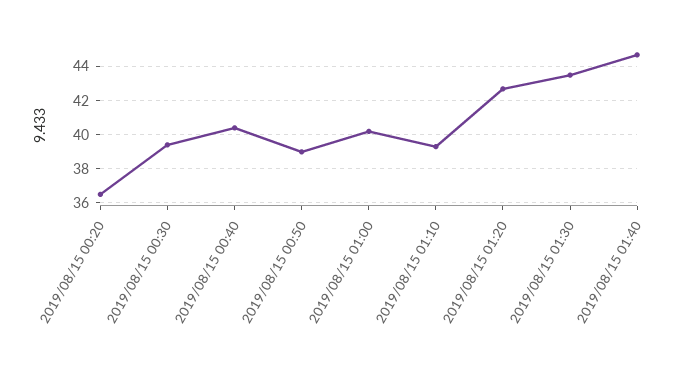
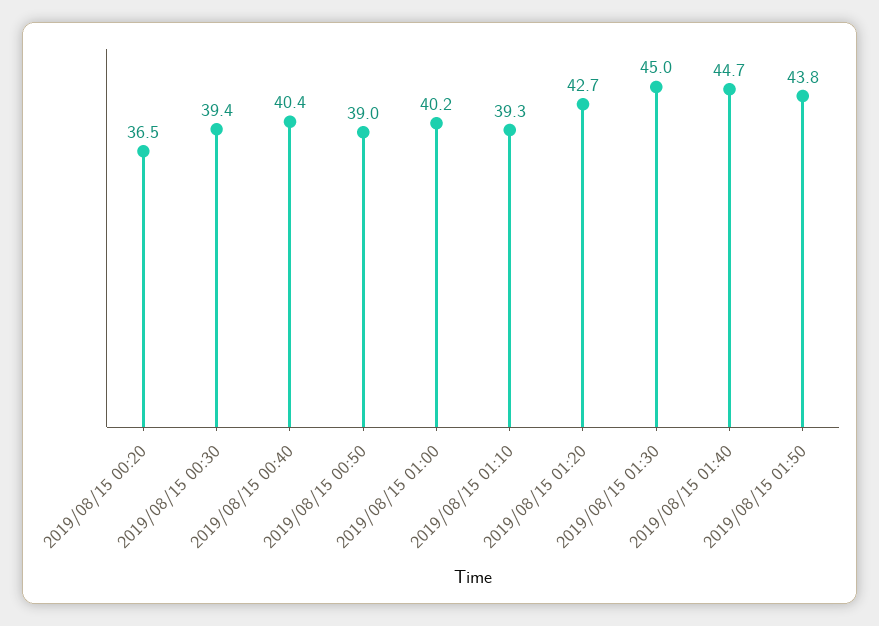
2019/08/15 01:30: 43.5 -> 45
2019/08/15 01:50: none -> 43.8

